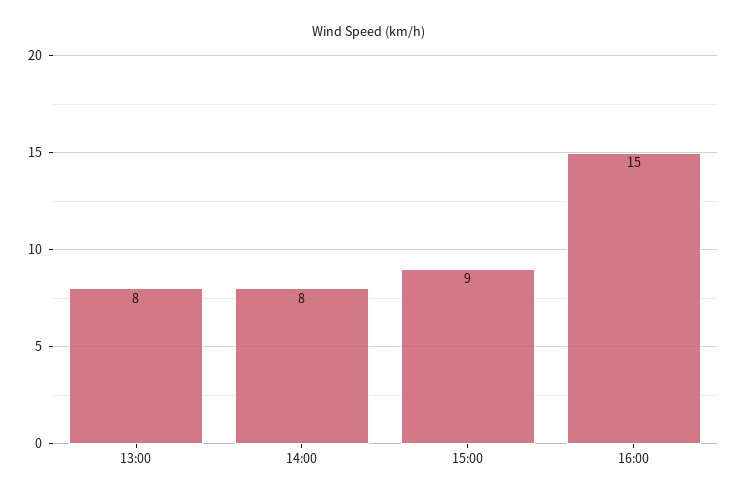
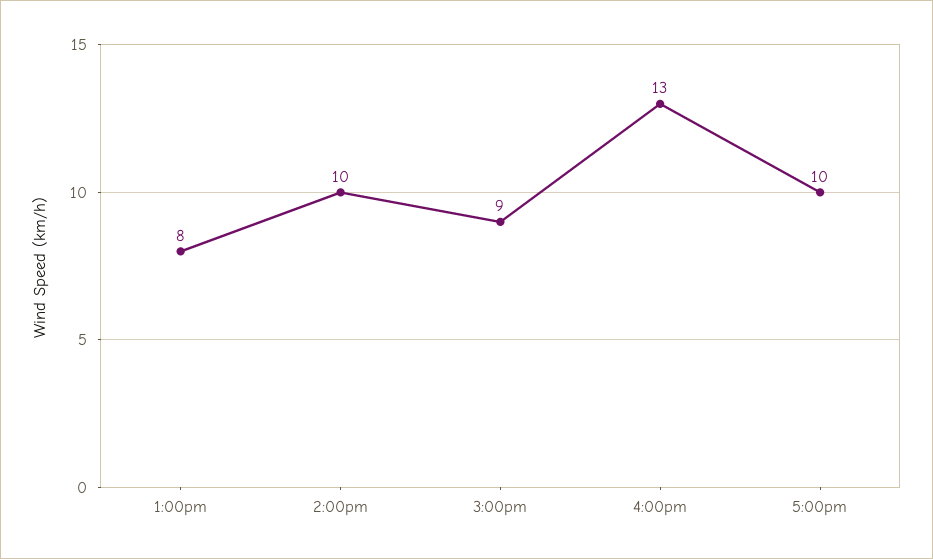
14:00: 8 -> 10
16:00: 15 -> 13
5:00pm: none -> 10

